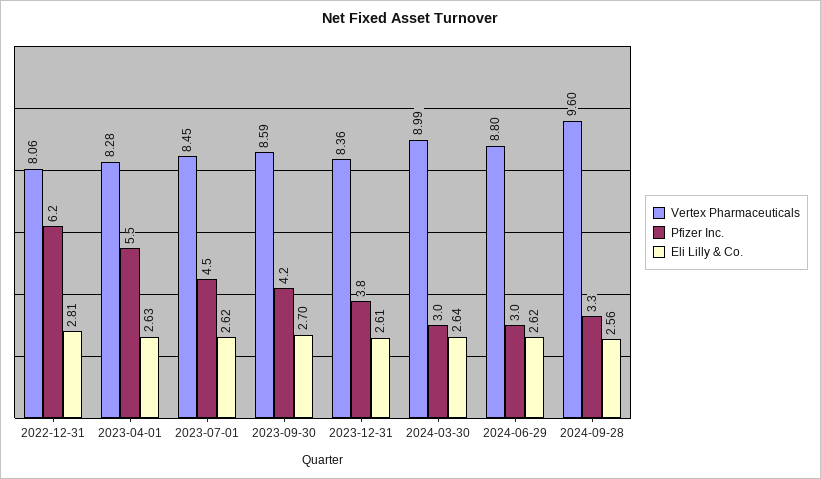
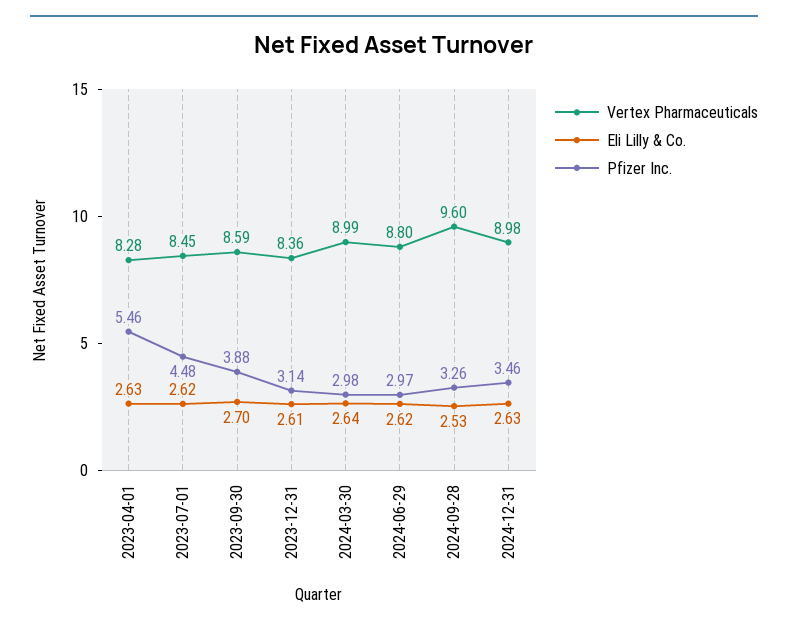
Vertex Pharmaceuticals, 2022-12-31: 8.06 -> none
Pfizer Inc., 2022-12-31: 6.2 -> none
Eli Lilly & Co., 2022-12-31: 2.81 -> none
Pfizer Inc., 2023-09-30: 4.2 -> 3.88
Pfizer Inc., 2023-12-31: 3.8 -> 3.14
Eli Lilly & Co., 2024-09-28: 2.56 -> 2.53
Vertex Pharmaceuticals, 2024-12-31: none -> 8.98
Eli Lilly & Co., 2024-12-31: none -> 2.63
Pfizer Inc., 2024-12-31: none -> 3.46

